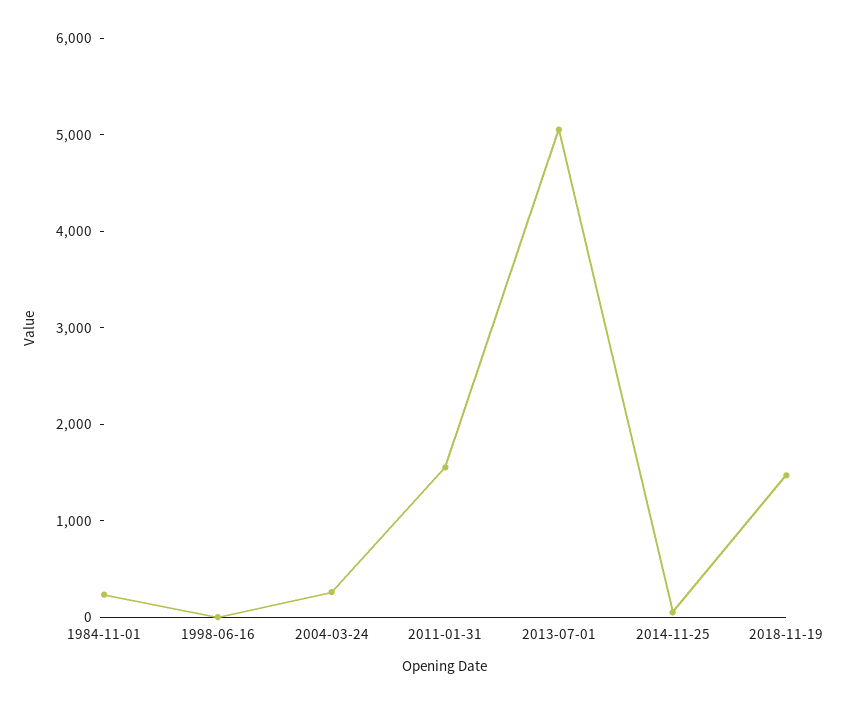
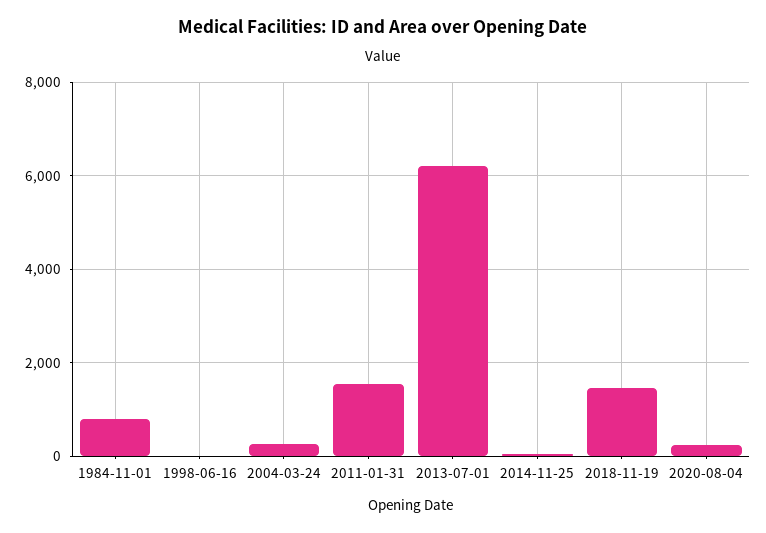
1984-11-01: 200 -> 800
2013-07-01: 5000 -> 6200
2020-08-04: none -> 200

